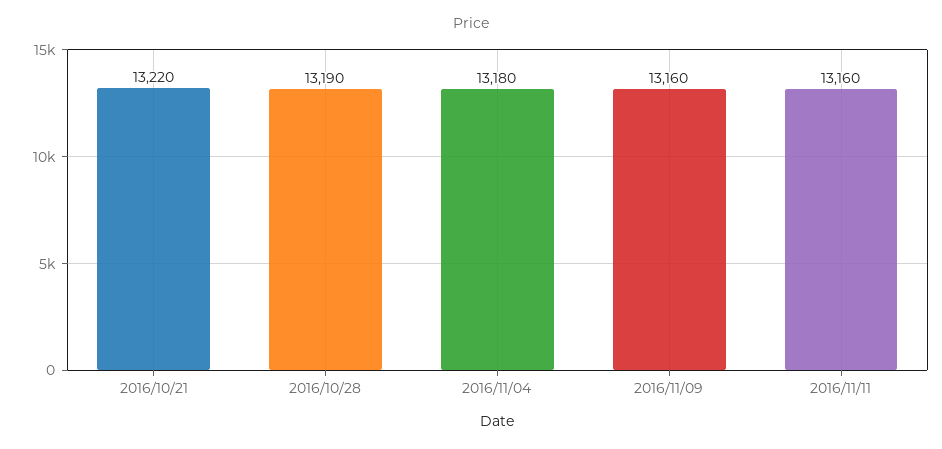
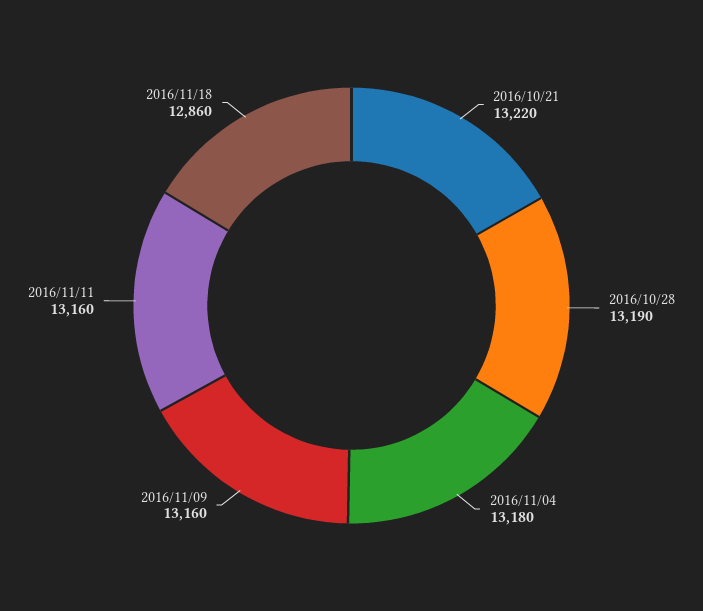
2016/11/18: none -> 12860

